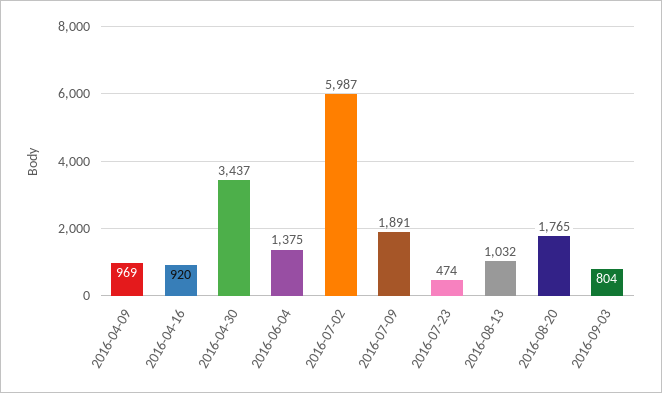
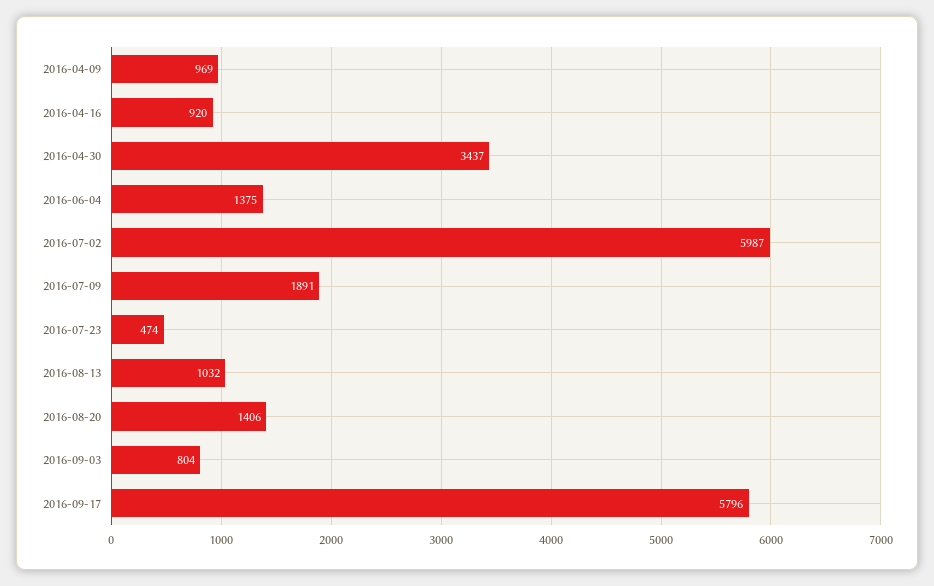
2016-08-20: 1765 -> 1406
2016-09-17: none -> 5796

